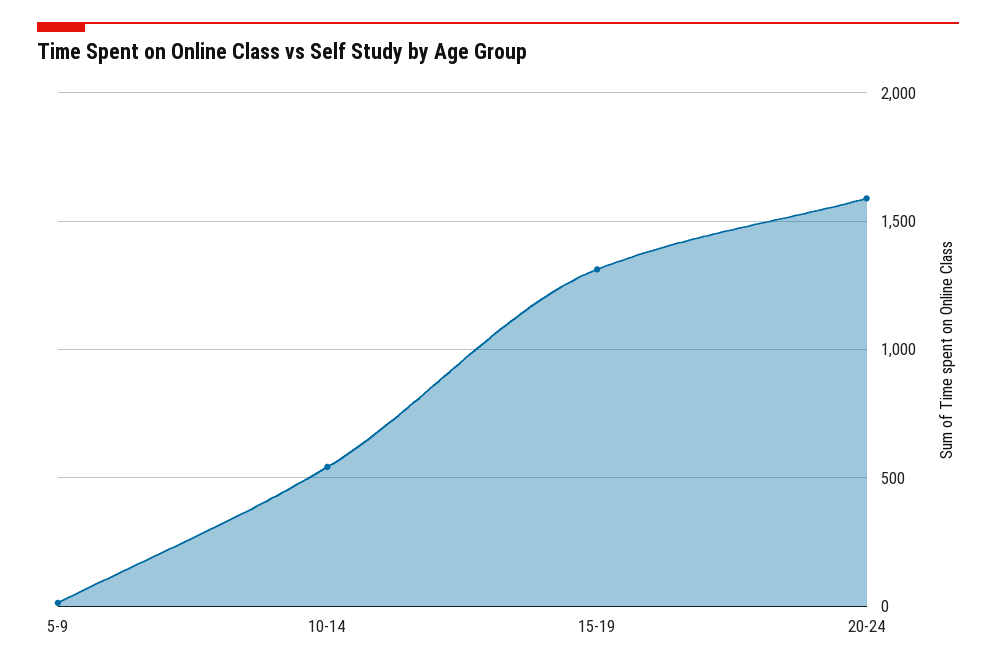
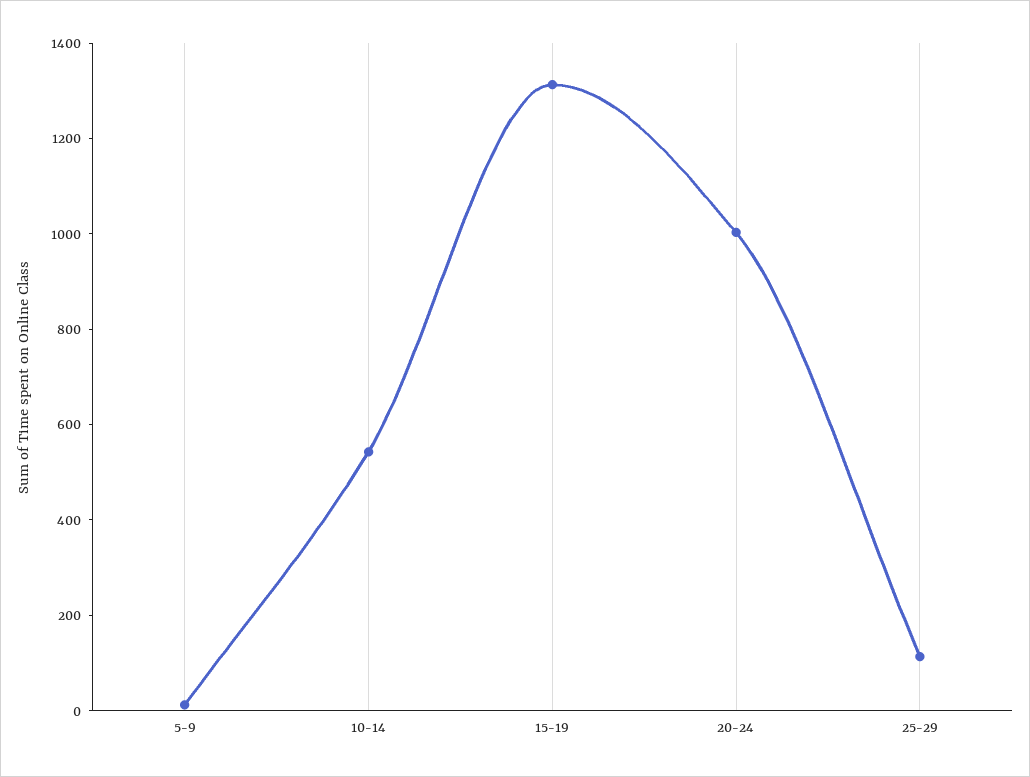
20-24: 1600 -> 1000
25-29: none -> 100

